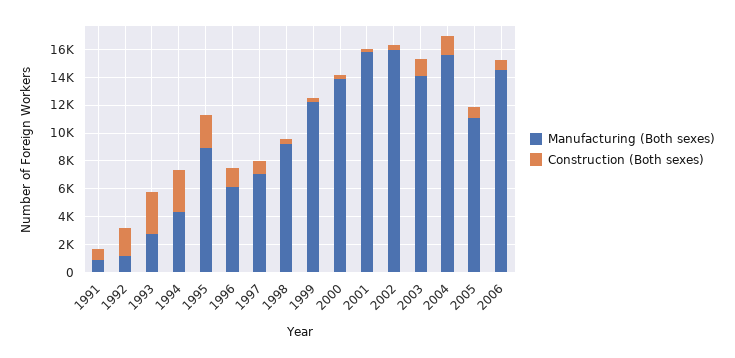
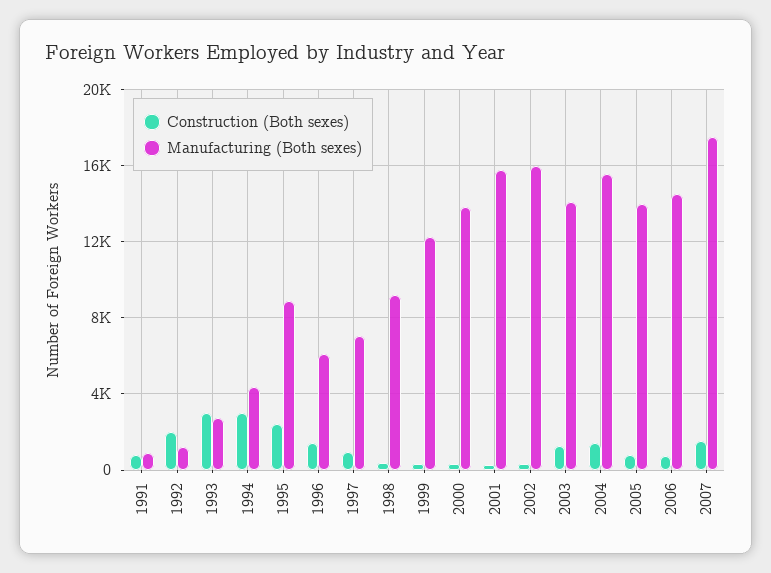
Manufacturing (Both sexes), 2005: 11000 -> 14000
Construction (Both sexes), 2007: none -> 1500
Manufacturing (Both sexes), 2007: none -> 17500

